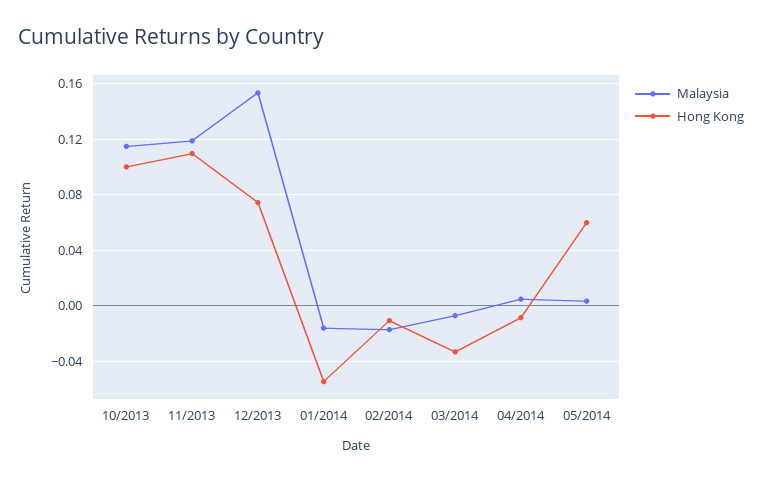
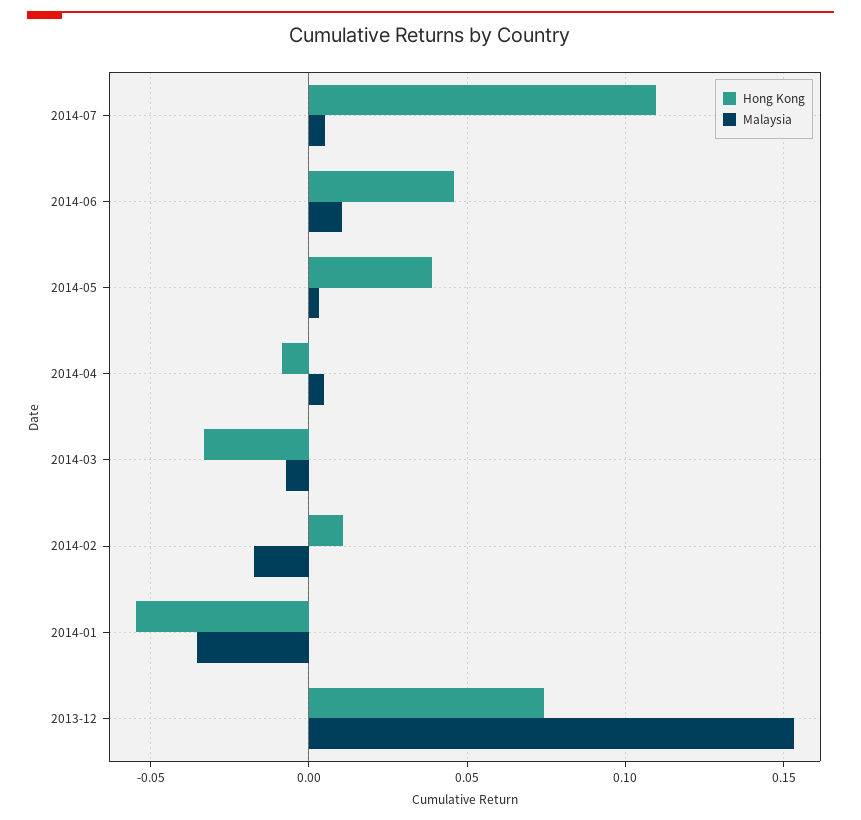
Malaysia, 10/2013: 0.115 -> none
Hong Kong, 10/2013: 0.1 -> none
Malaysia, 11/2013: 0.12 -> none
Hong Kong, 11/2013: 0.11 -> none
Malaysia, 01/2014: -0.015 -> -0.035
Hong Kong, 02/2014: -0.01 -> 0.01
Hong Kong, 05/2014: 0.06 -> 0.04
Hong Kong, 2014-07: none -> 0.11
Malaysia, 2014-07: none -> 0.005
Hong Kong, 2014-06: none -> 0.045
Malaysia, 2014-06: none -> 0.01

